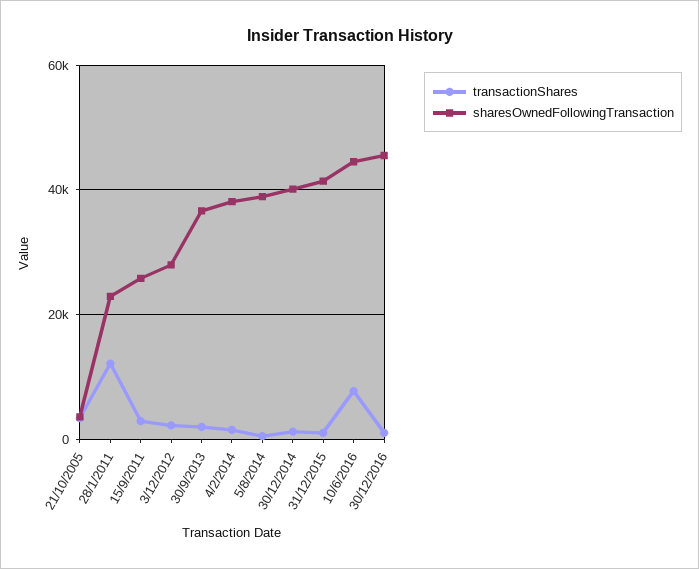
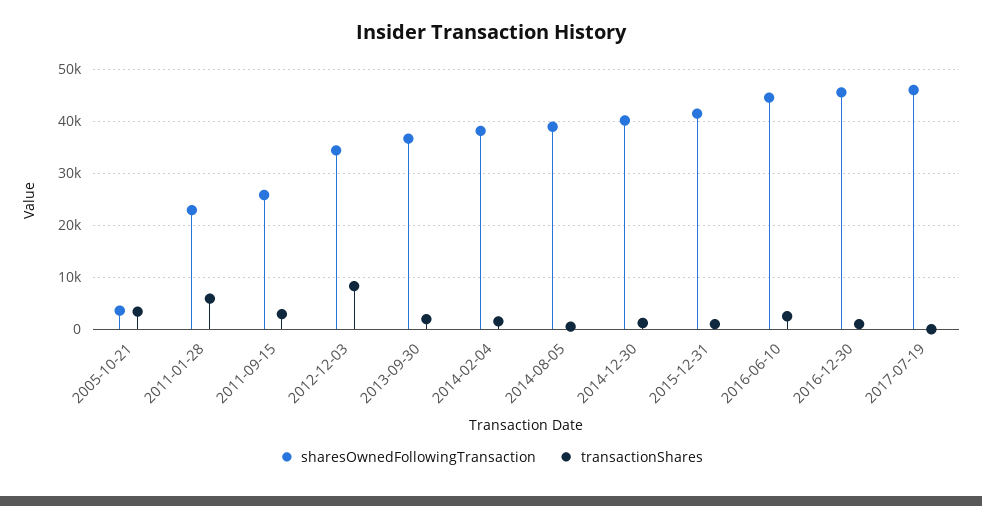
transactionShares, 28/1/2011: 12000 -> 6000
transactionShares, 3/12/2012: 2000 -> 8000
sharesOwnedFollowingTransaction, 3/12/2012: 28000 -> 34000
transactionShares, 10/6/2016: 8000 -> 2000
sharesOwnedFollowingTransaction, 2017-07-19: none -> 46000
transactionShares, 2017-07-19: none -> 0

